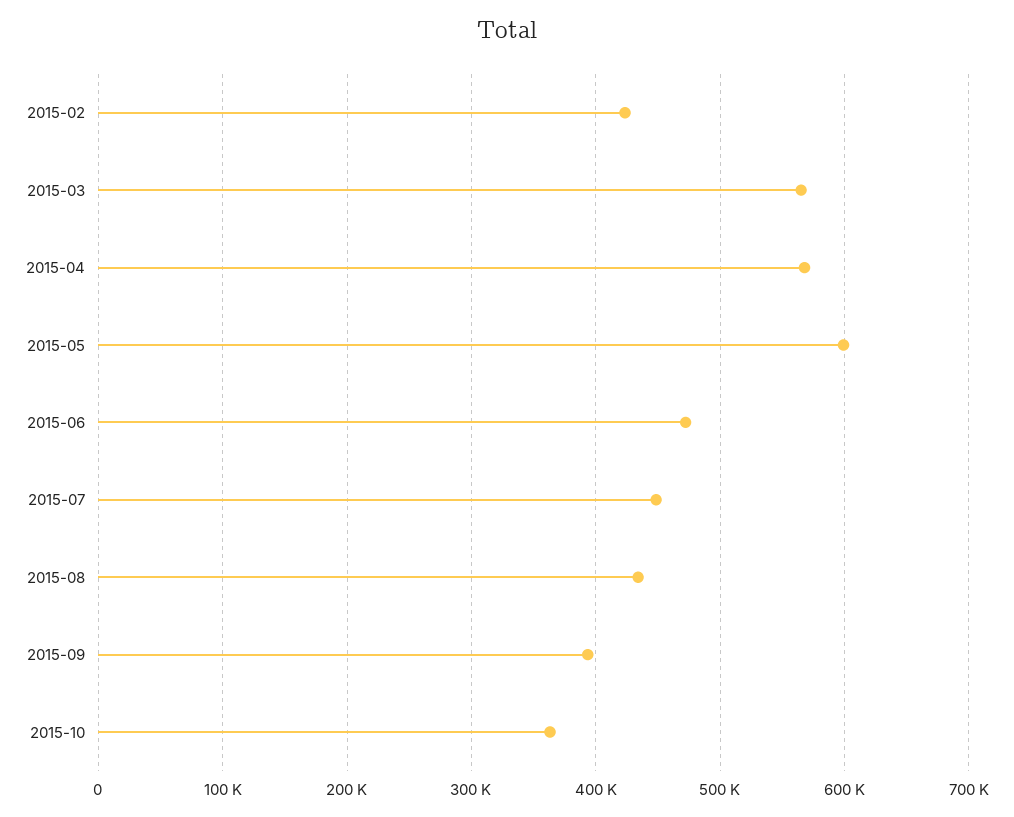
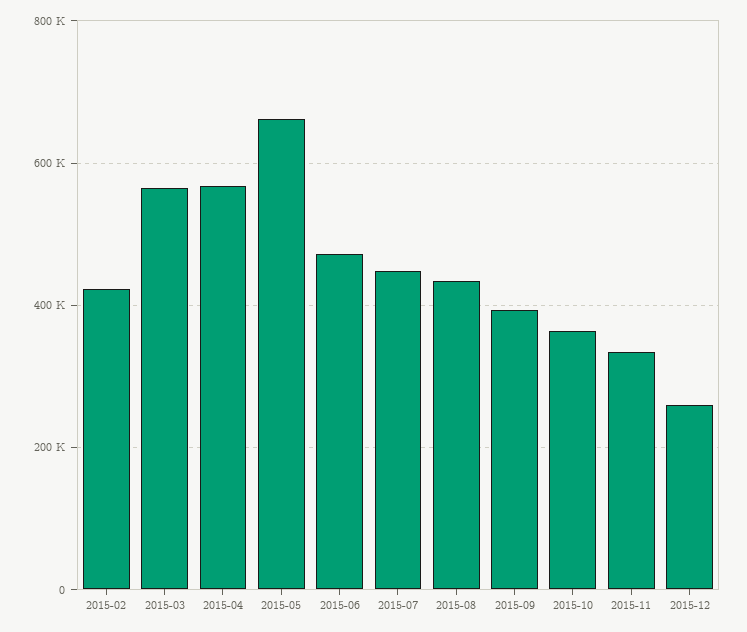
2015-05: 600000 -> 660000
2015-11: none -> 340000
2015-12: none -> 260000

